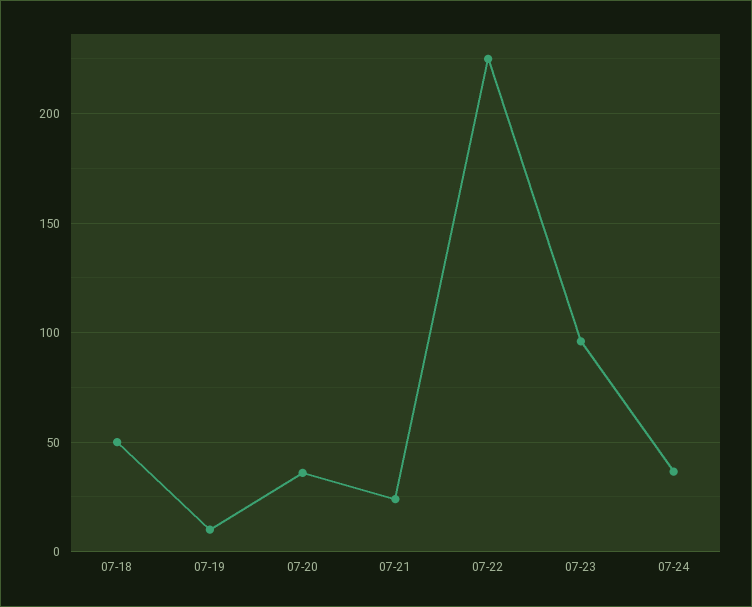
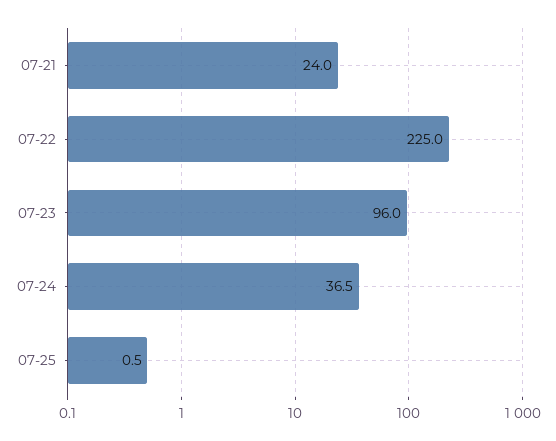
07-18: 50 -> none
07-19: 10 -> none
07-20: 35 -> none
07-25: none -> 0.5

